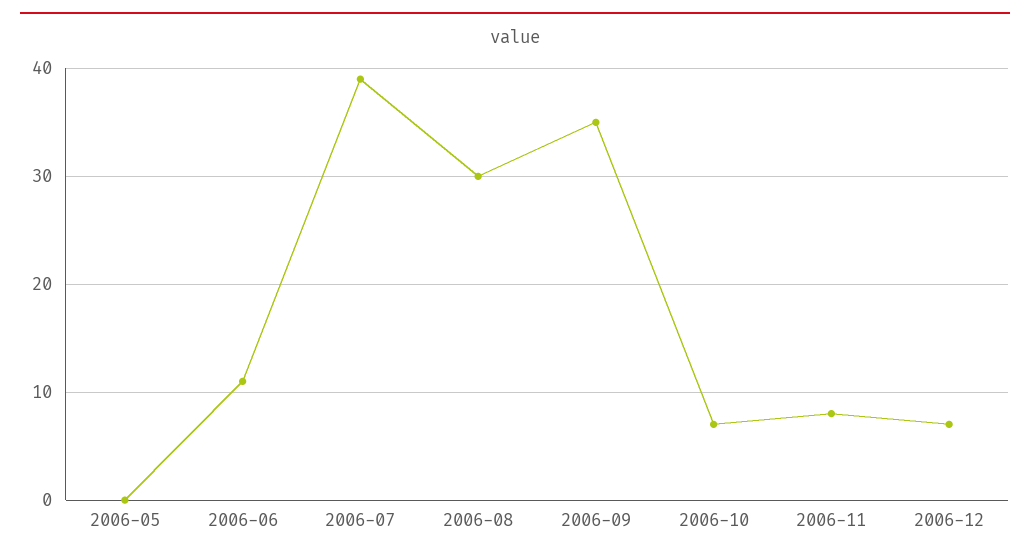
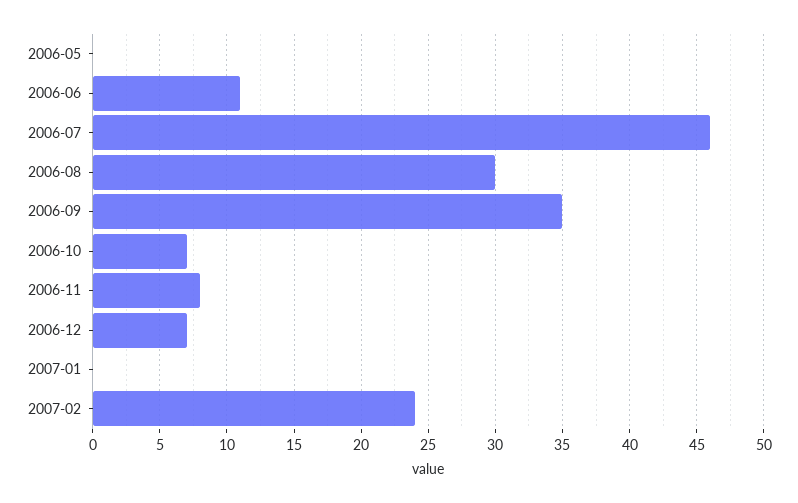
2006-07: 39 -> 46
2007-01: none -> 0
2007-02: none -> 24

